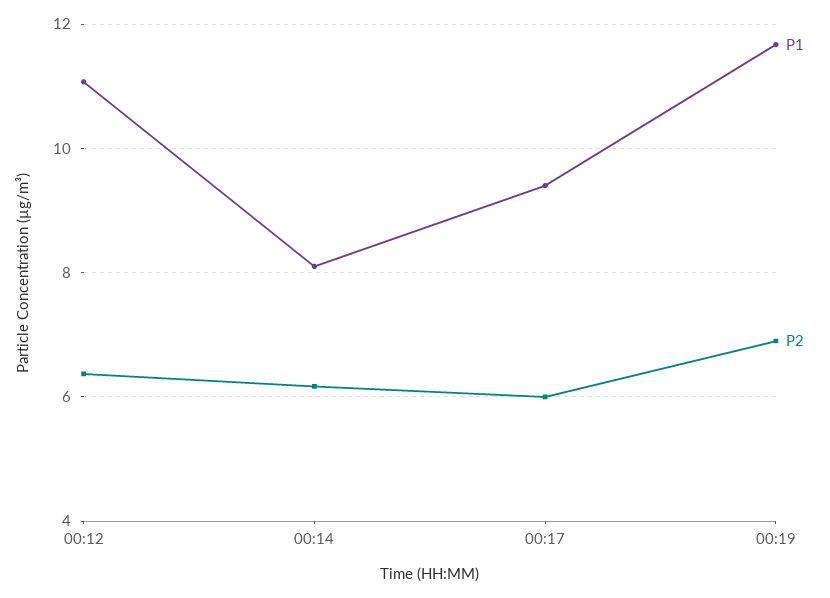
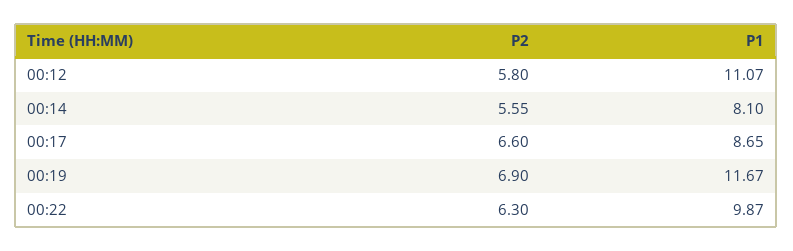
P2, 00:12: 6.4 -> 5.8
P2, 00:14: 6.2 -> 5.55
P1, 00:17: 9.4 -> 8.65
P2, 00:17: 6 -> 6.6
P2, 00:22: none -> 6.3
P1, 00:22: none -> 9.87

